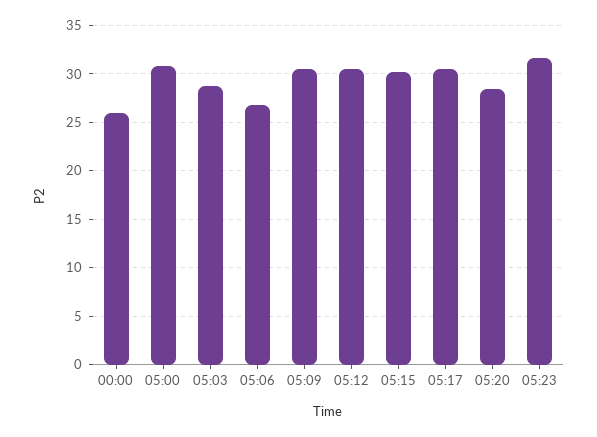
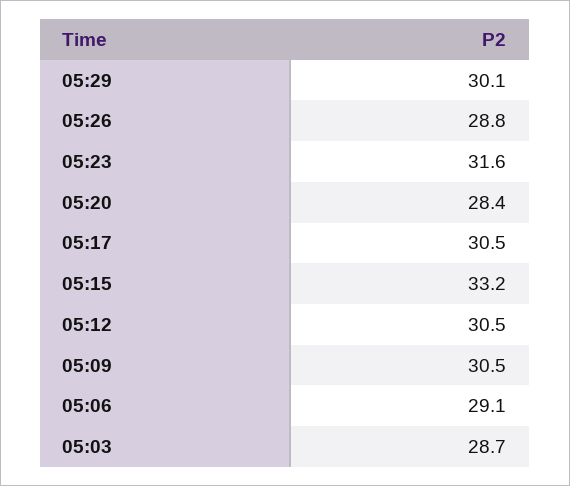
00:00: 26 -> none
05:00: 31 -> none
05:06: 27 -> 29.1
05:15: 30 -> 33.2
05:29: none -> 30.1
05:26: none -> 28.8

